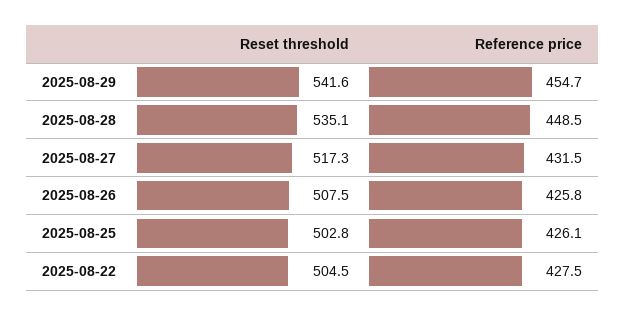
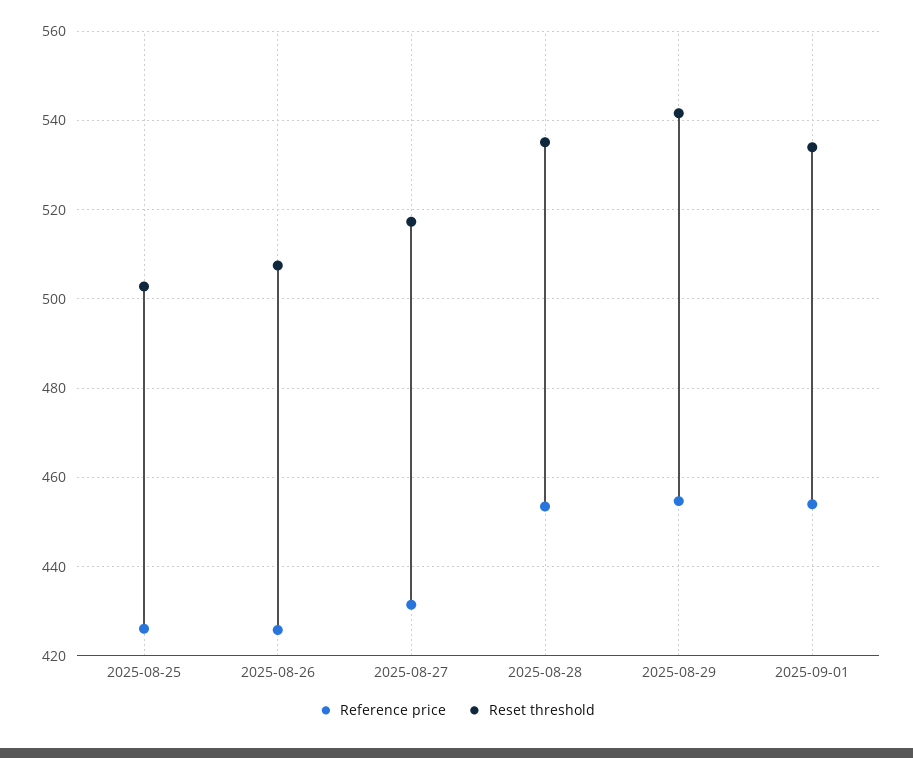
Reference price, 2025-08-28: 448.5 -> 454
Reset threshold, 2025-08-22: 504.5 -> none
Reference price, 2025-08-22: 427.5 -> none
Reference price, 2025-09-01: none -> 454
Reset threshold, 2025-09-01: none -> 534

